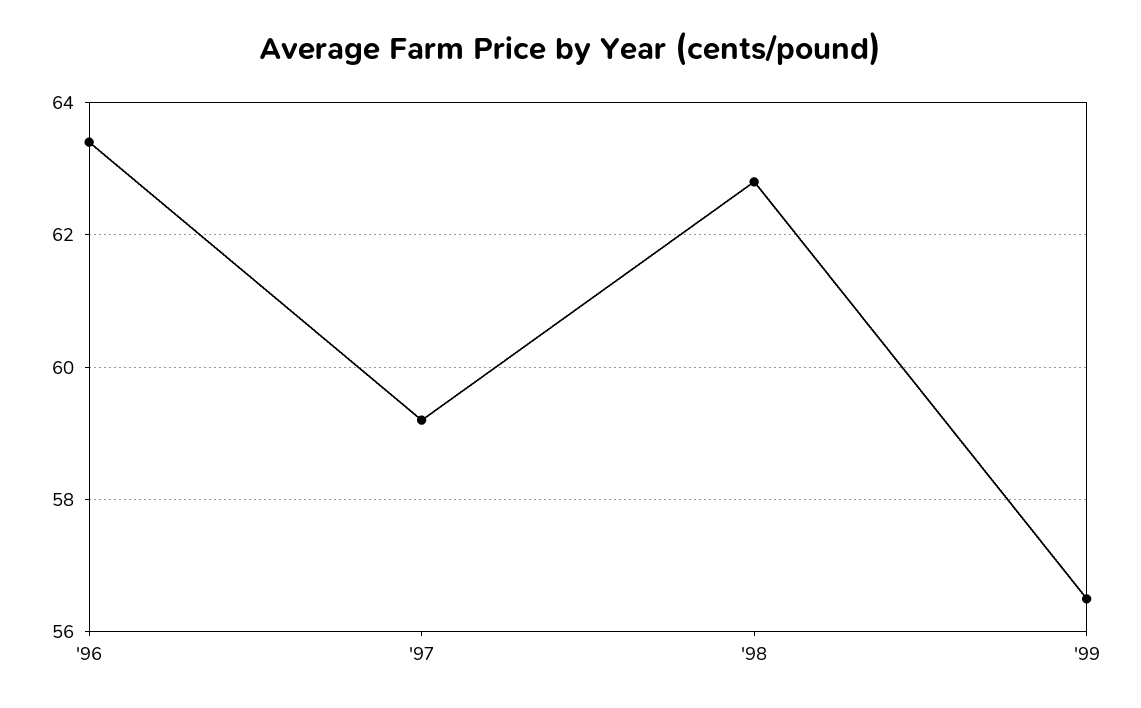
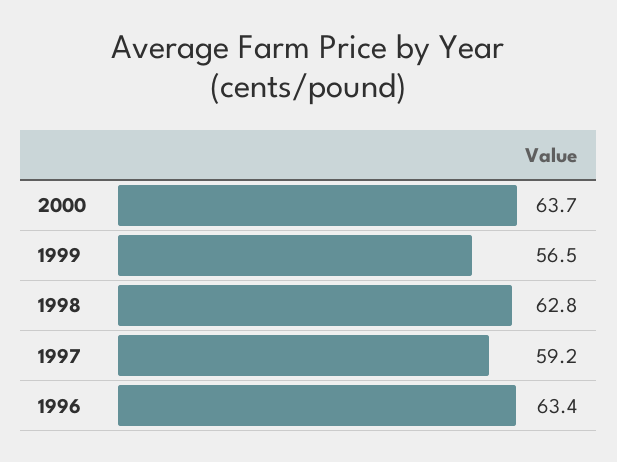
2000: none -> 63.7

